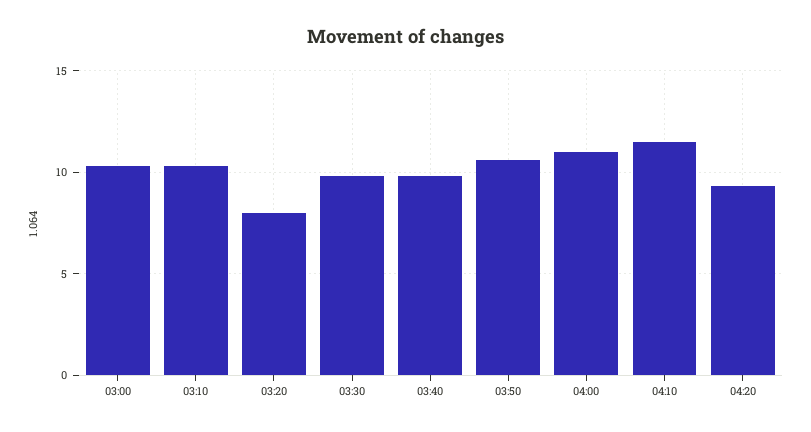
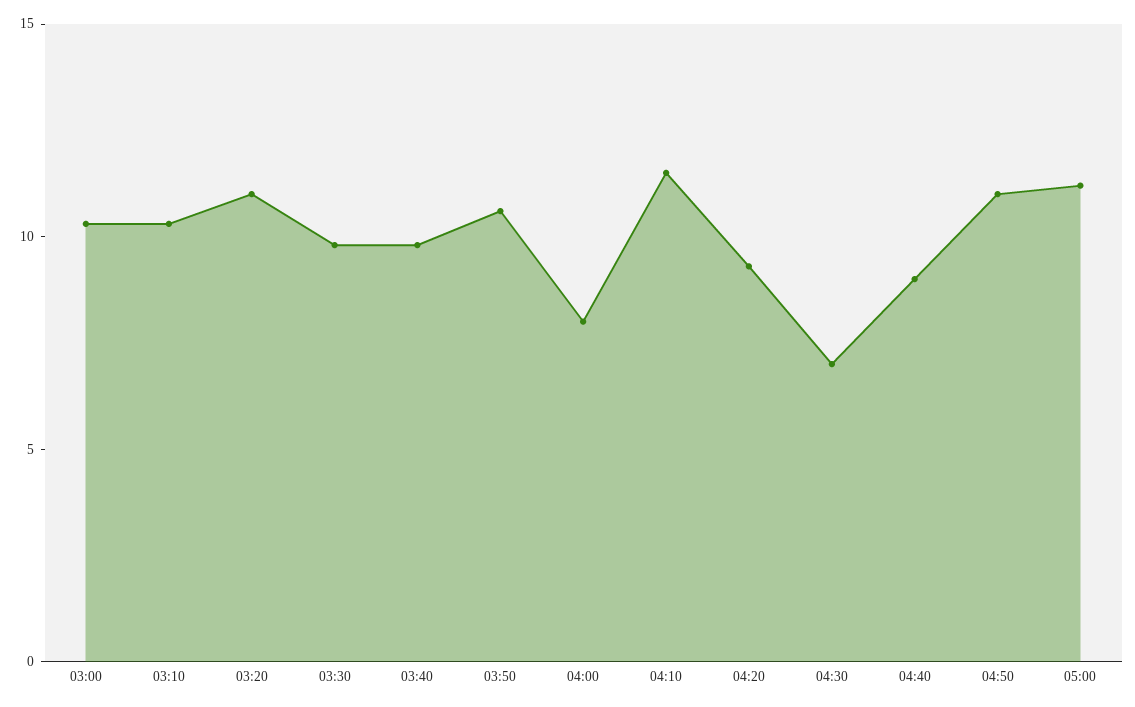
03:20: 8 -> 11
04:00: 11 -> 8
04:30: none -> 7
04:40: none -> 9
04:50: none -> 11
05:00: none -> 11

